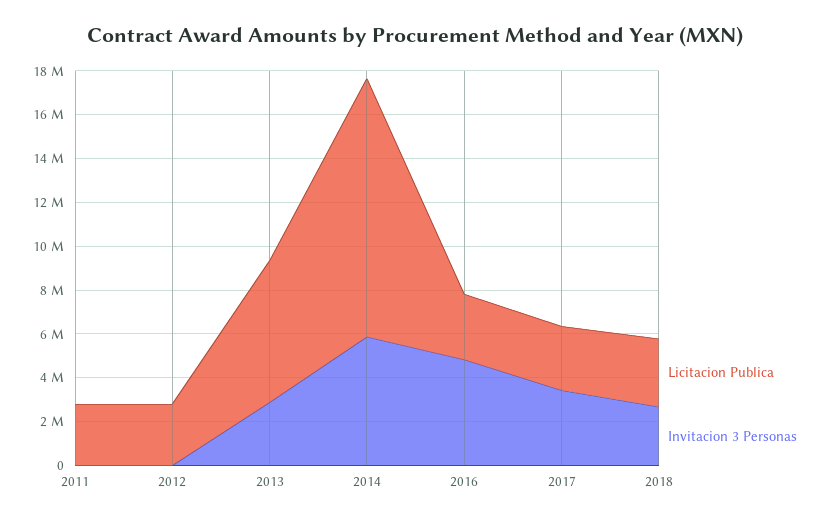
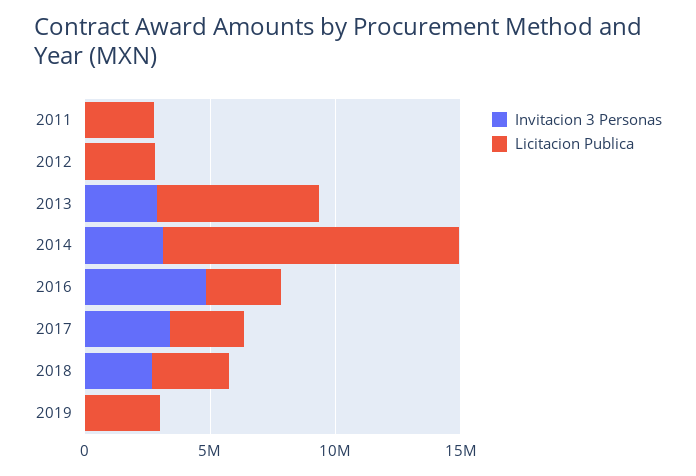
Invitacion 3 Personas, 2014: 6000000 -> 3000000
Invitacion 3 Personas, 2019: none -> 0
Licitacion Publica, 2019: none -> 3000000

